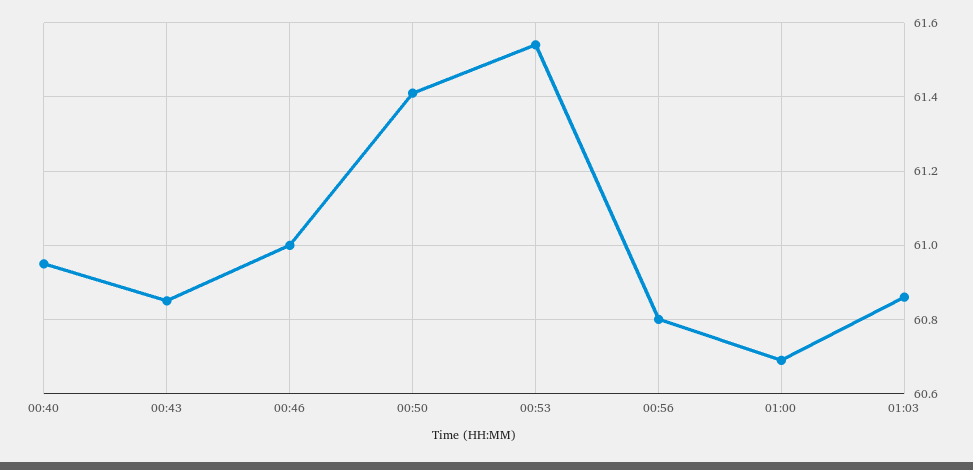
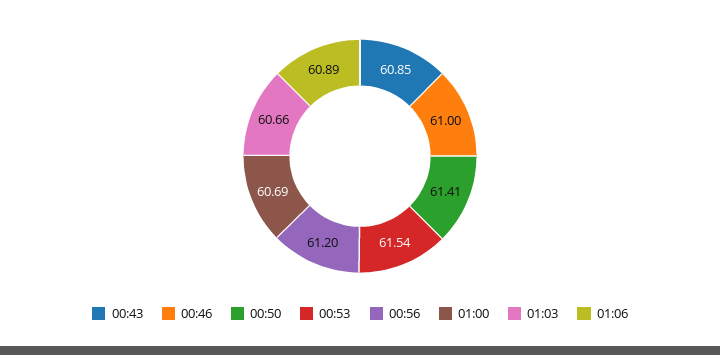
00:40: 60.95 -> none
00:56: 60.8 -> 61.2
01:03: 60.85 -> 60.66
01:06: none -> 60.89

